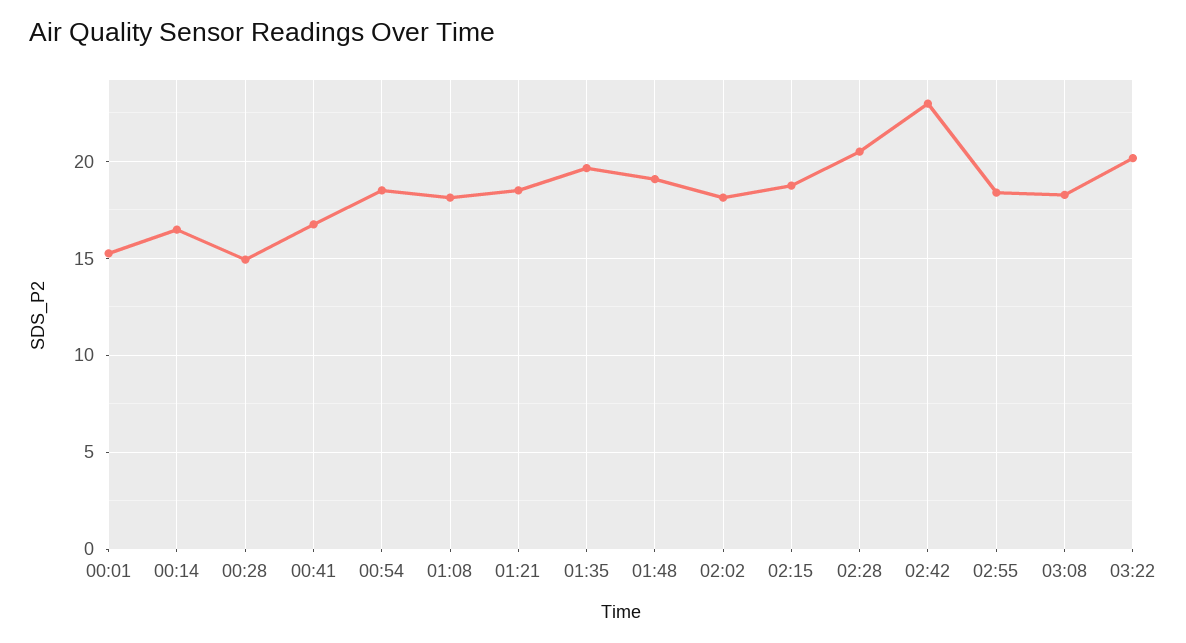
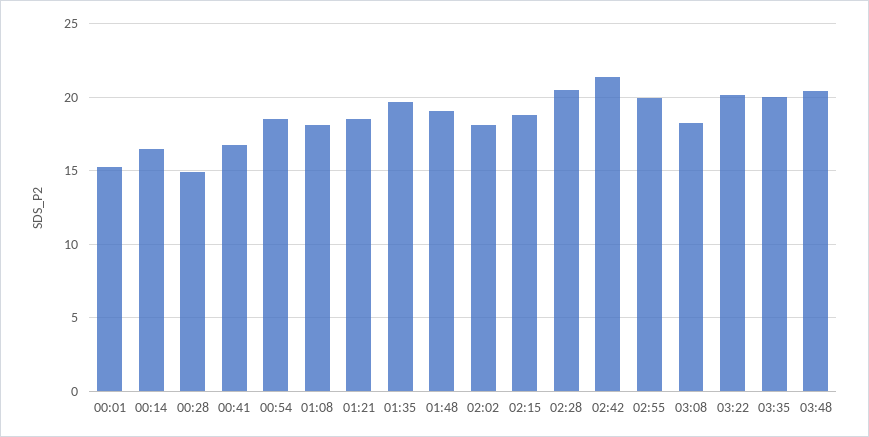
02:42: 23 -> 21.5
02:55: 18.5 -> 20
03:35: none -> 20
03:48: none -> 20.5

